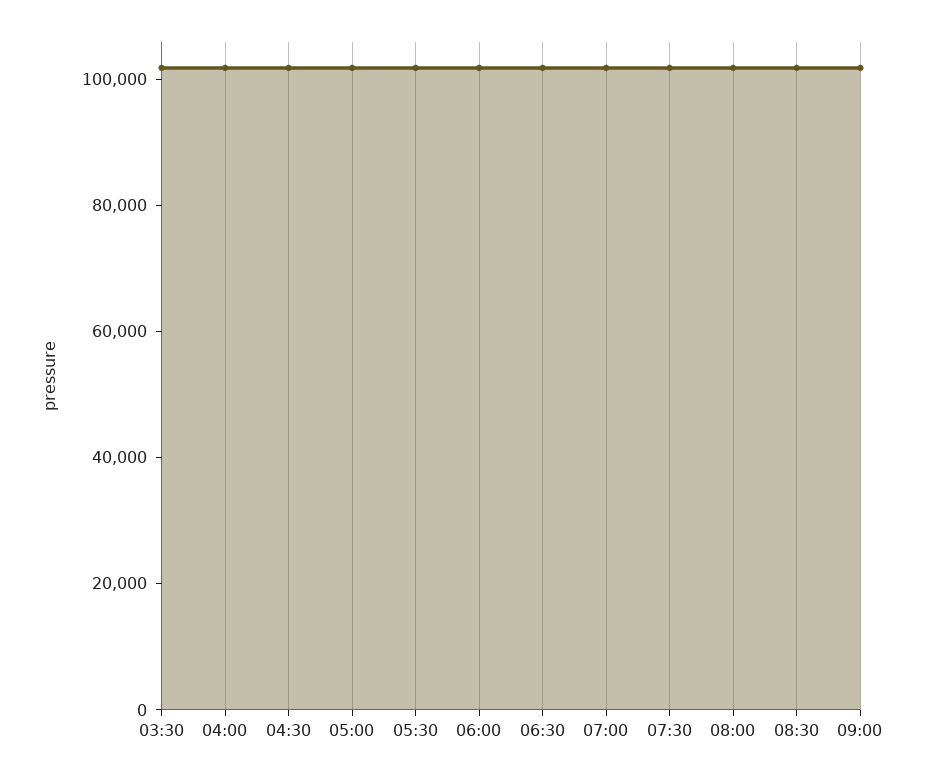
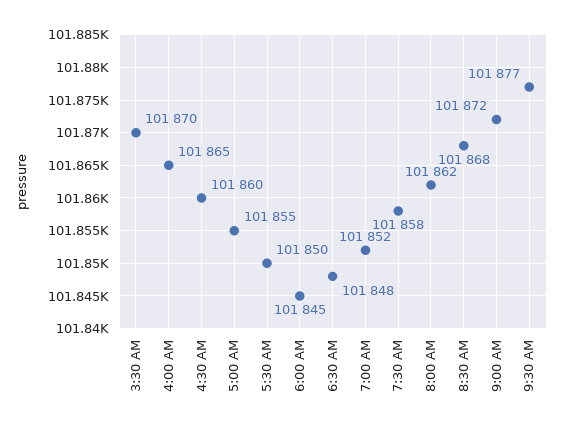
9:30 AM: none -> 101877

